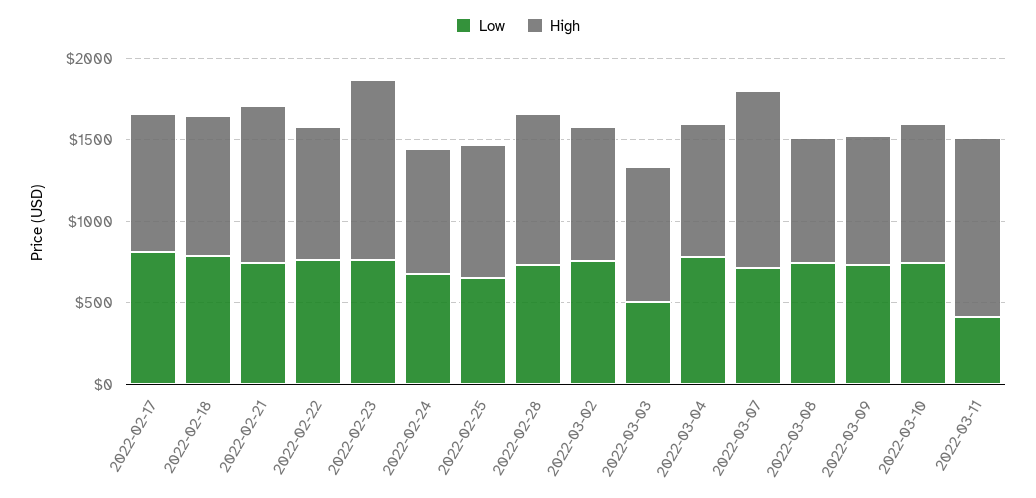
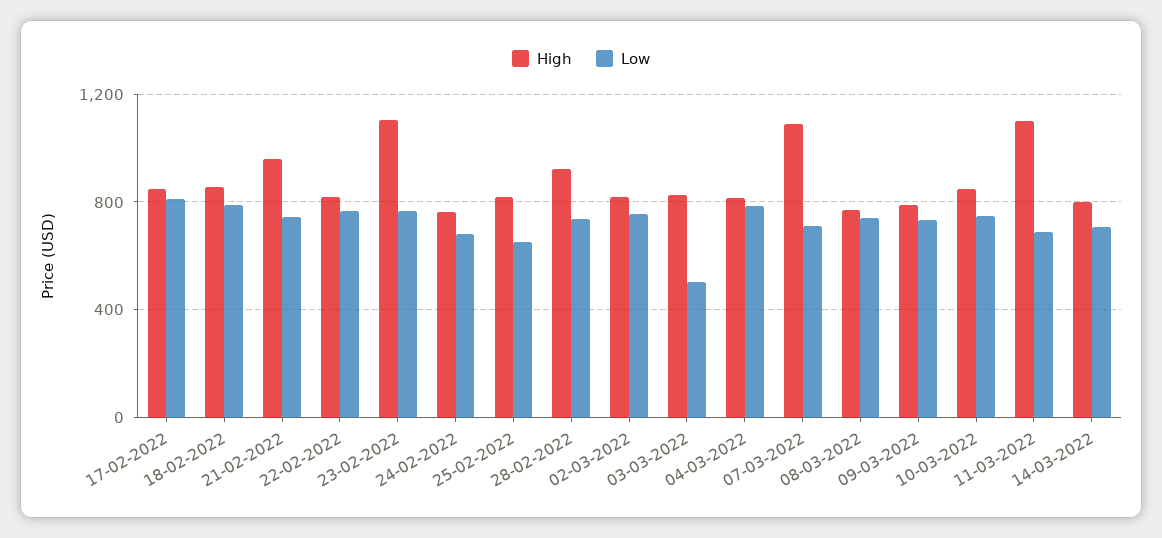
Low, 2022-03-11: 400 -> 700
High, 14-03-2022: none -> 800
Low, 14-03-2022: none -> 700

